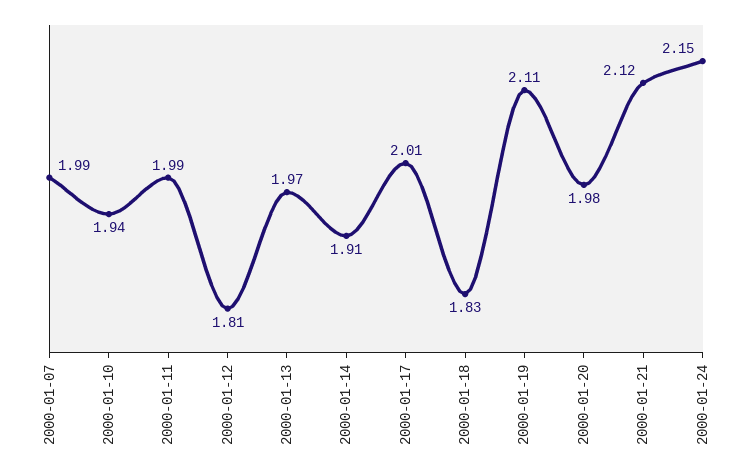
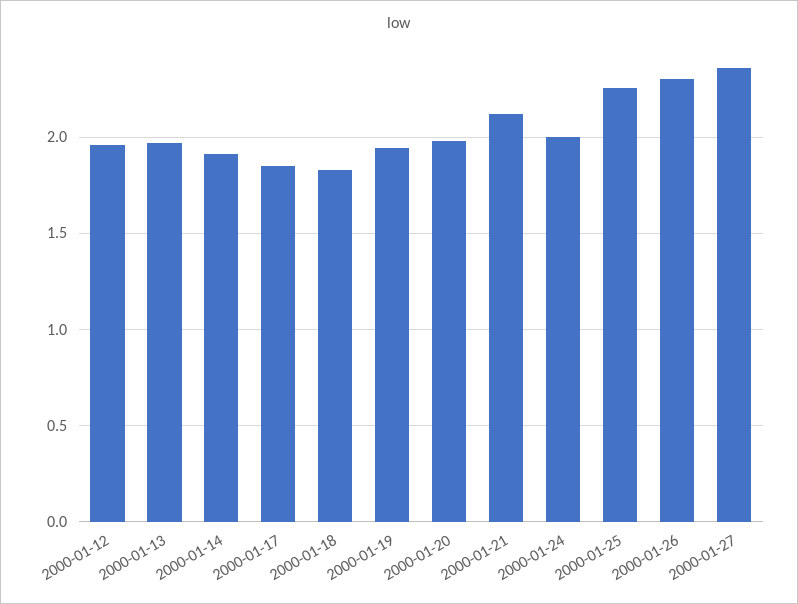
2000-01-07: 1.99 -> none
2000-01-10: 1.94 -> none
2000-01-11: 1.99 -> none
2000-01-12: 1.81 -> 1.95
2000-01-17: 2.01 -> 1.85
2000-01-19: 2.11 -> 1.95
2000-01-24: 2.15 -> 2
2000-01-25: none -> 2.25
2000-01-26: none -> 2.3
2000-01-27: none -> 2.35

